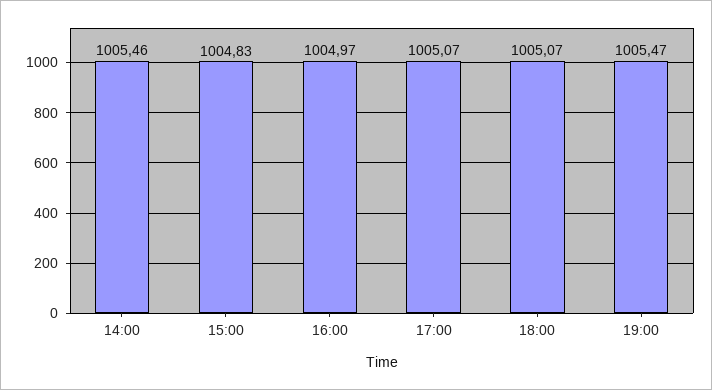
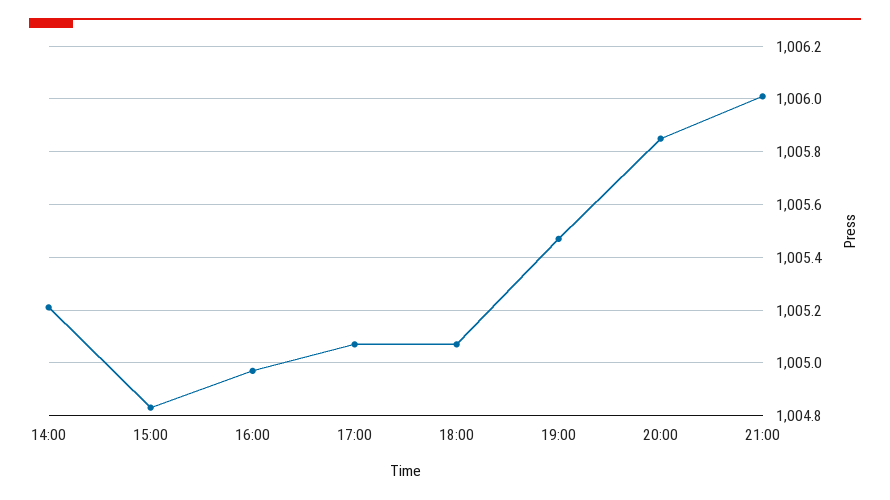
14:00: 1005.46 -> 1005.2
20:00: none -> 1005.85
21:00: none -> 1006

